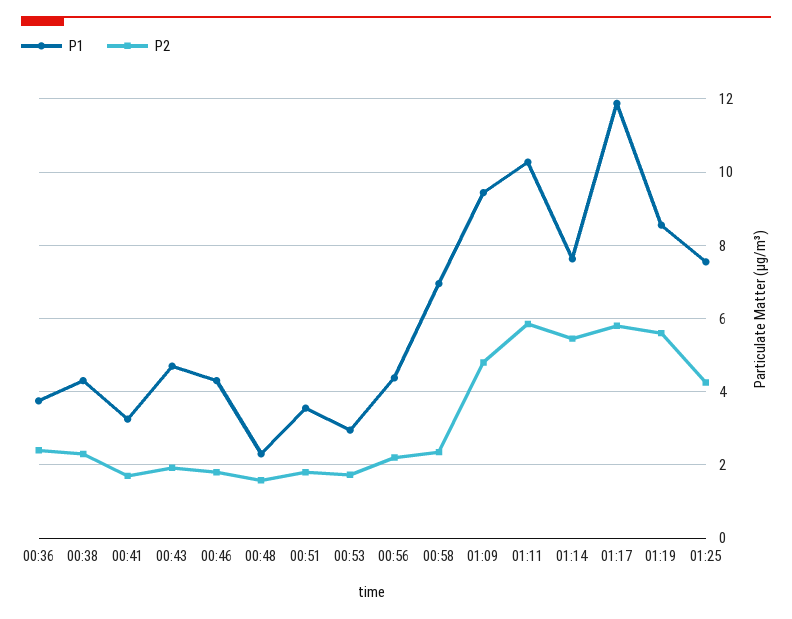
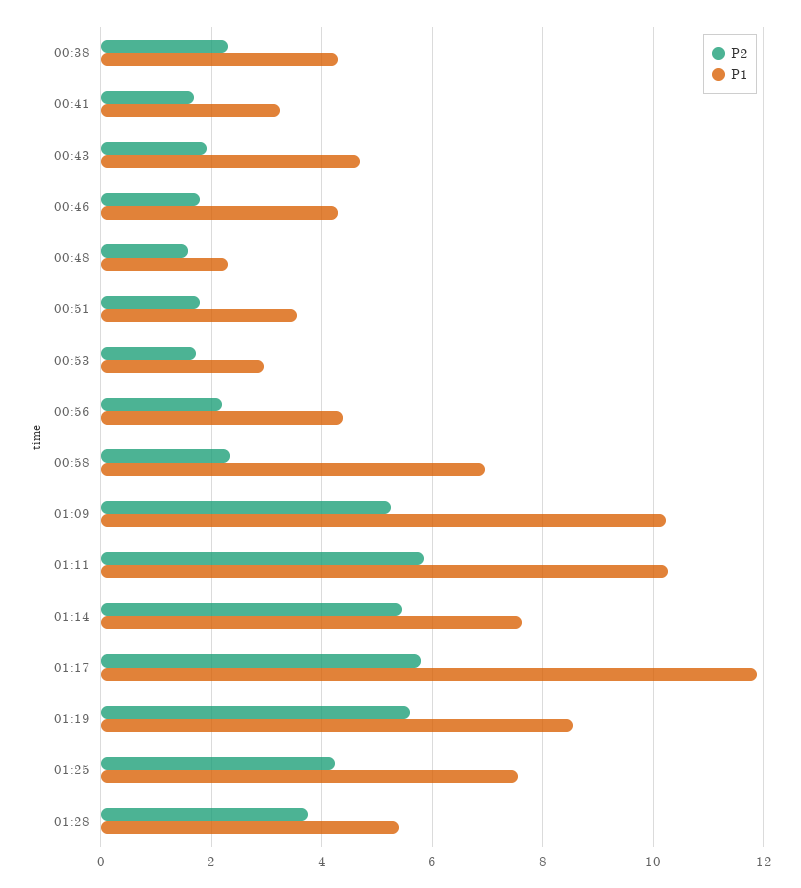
P1, 00:36: 3.8 -> none
P2, 00:36: 2.4 -> none
P1, 01:09: 9.4 -> 10.2
P2, 01:09: 4.8 -> 5.2
P2, 01:28: none -> 3.8
P1, 01:28: none -> 5.4

